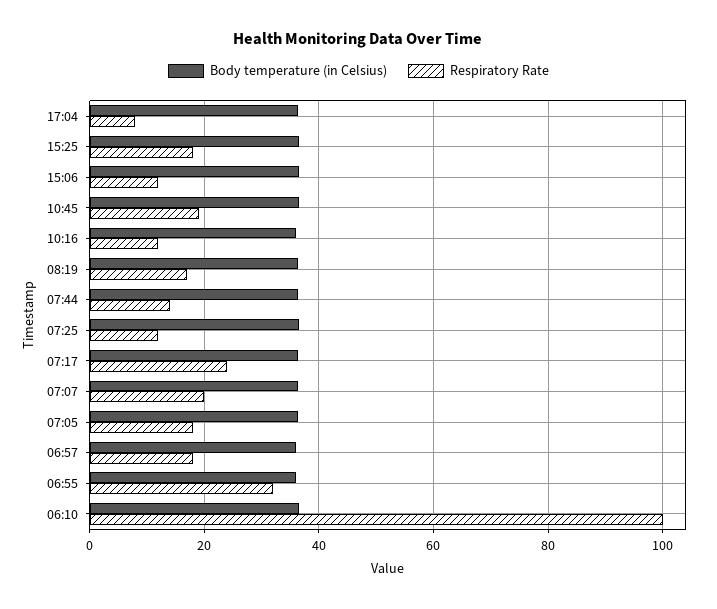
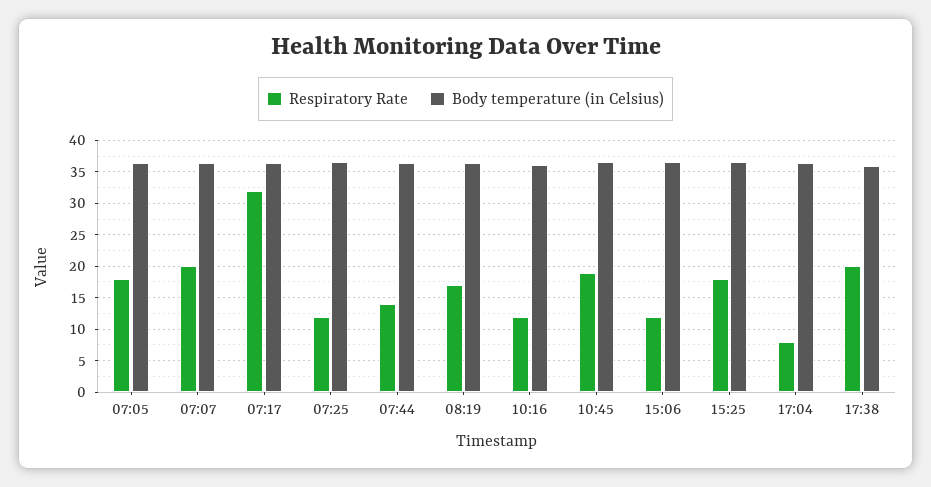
Respiratory Rate, 07:17: 24 -> 32
Body temperature (in Celsius), 06:57: 36 -> none
Respiratory Rate, 06:57: 18 -> none
Body temperature (in Celsius), 06:55: 36 -> none
Respiratory Rate, 06:55: 32 -> none
Body temperature (in Celsius), 06:10: 36 -> none
Respiratory Rate, 06:10: 100 -> none
Respiratory Rate, 17:38: none -> 20
Body temperature (in Celsius), 17:38: none -> 36

